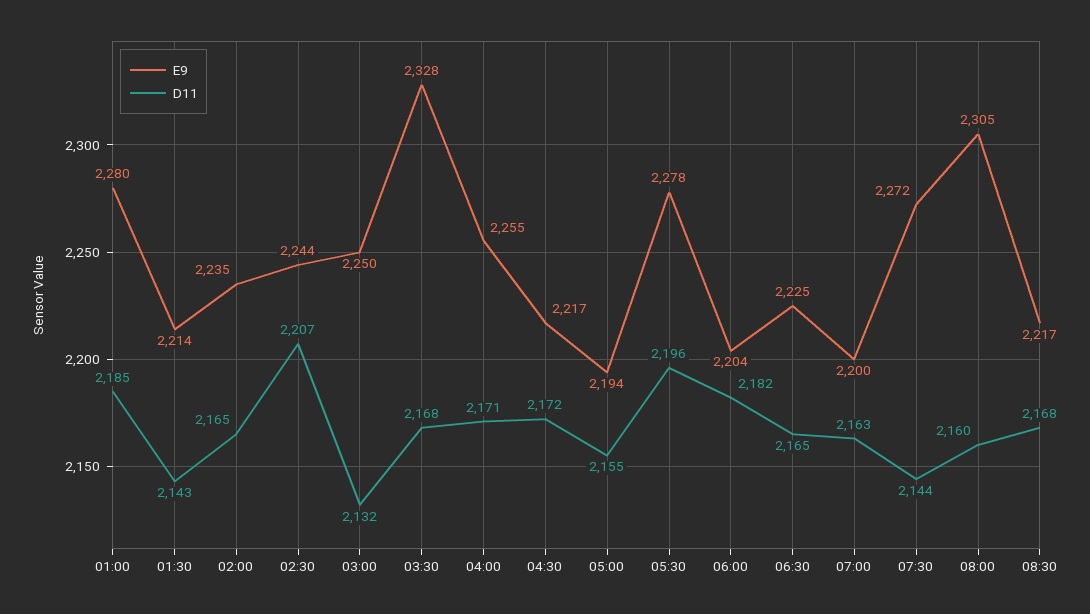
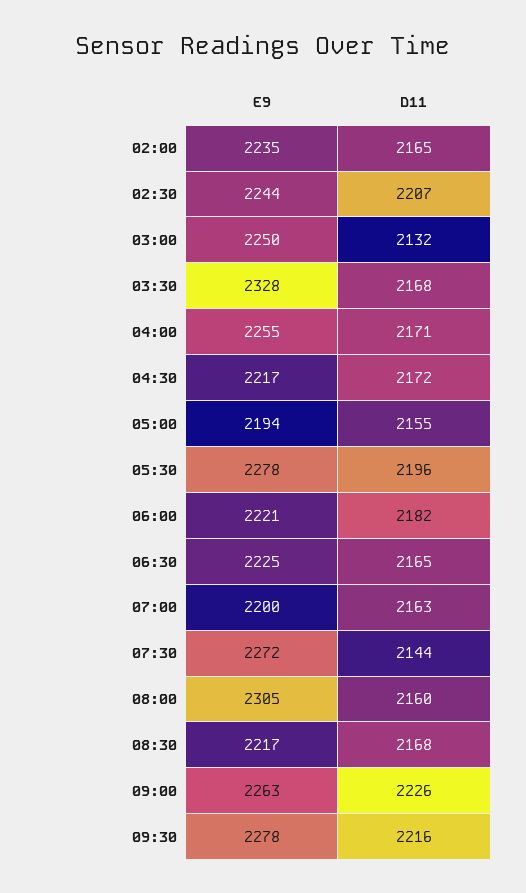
E9, 01:00: 2280 -> none
D11, 01:00: 2185 -> none
E9, 01:30: 2214 -> none
D11, 01:30: 2143 -> none
E9, 06:00: 2204 -> 2221
E9, 09:00: none -> 2263
D11, 09:00: none -> 2226
E9, 09:30: none -> 2278
D11, 09:30: none -> 2216

